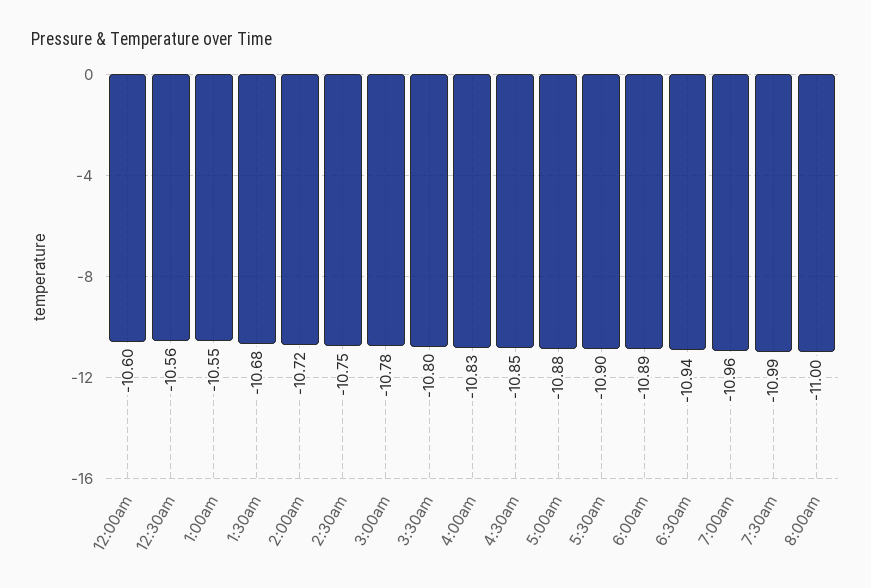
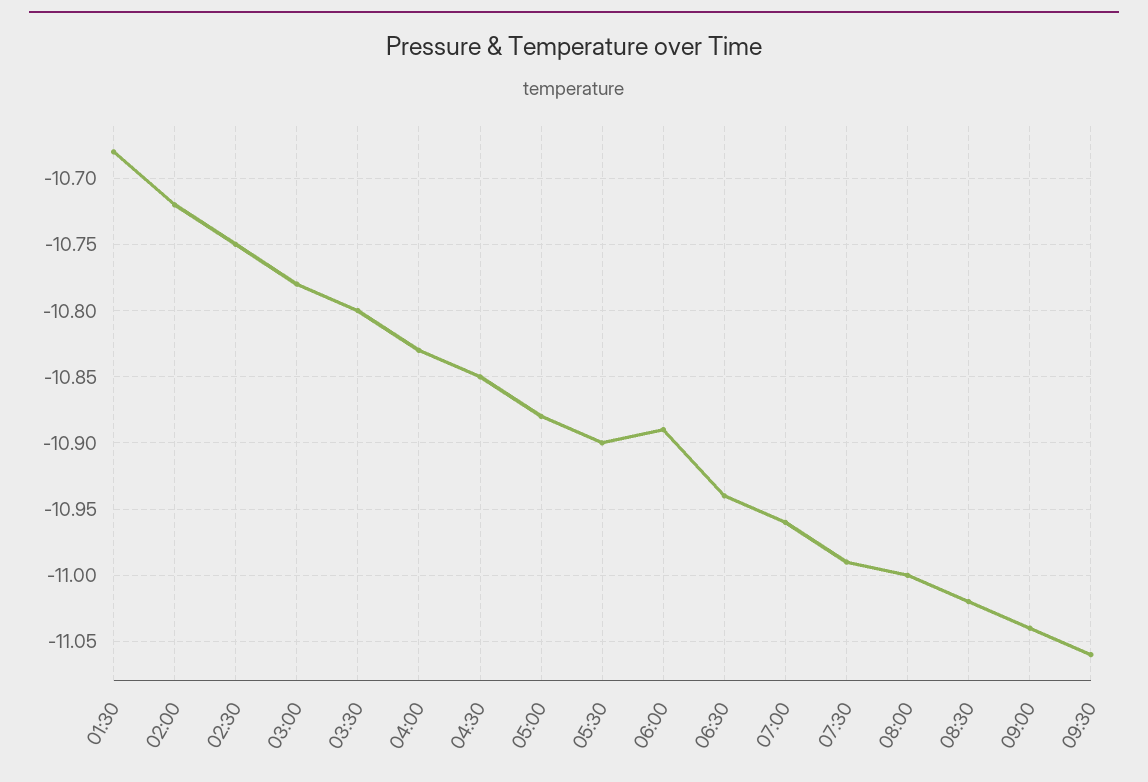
12:00am: -10.6 -> none
12:30am: -10.56 -> none
1:00am: -10.55 -> none
08:30: none -> -11.02
09:00: none -> -11.04
09:30: none -> -11.06

